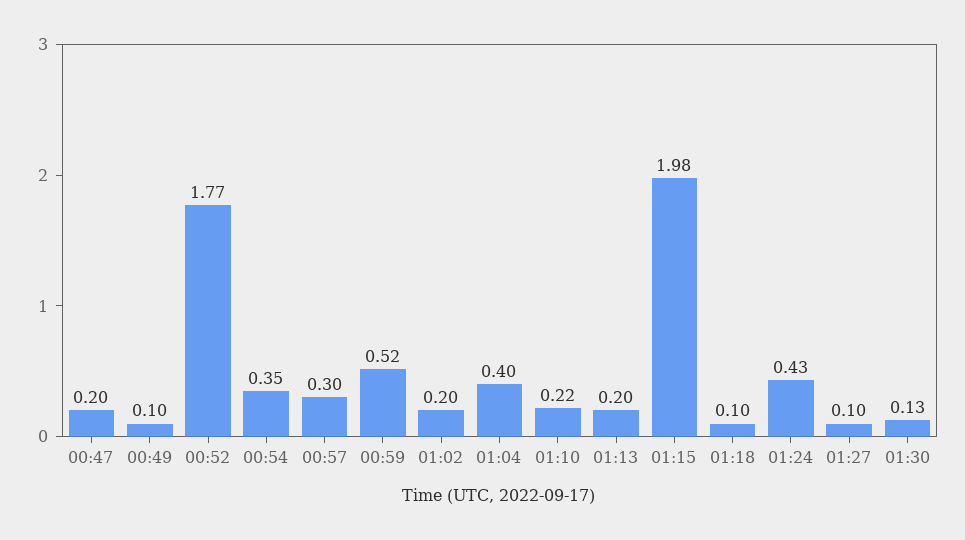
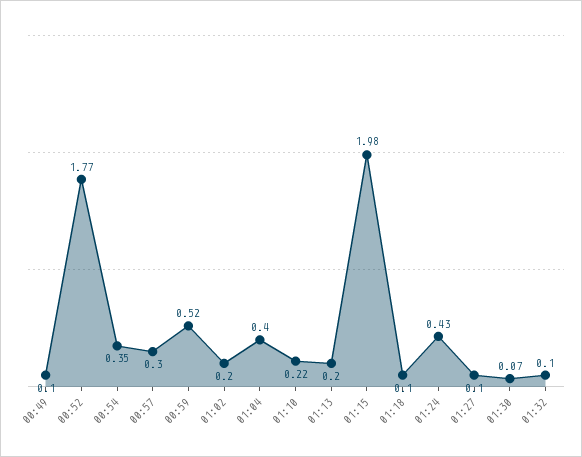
00:47: 0.2 -> none
01:30: 0.13 -> 0.07
01:32: none -> 0.1

